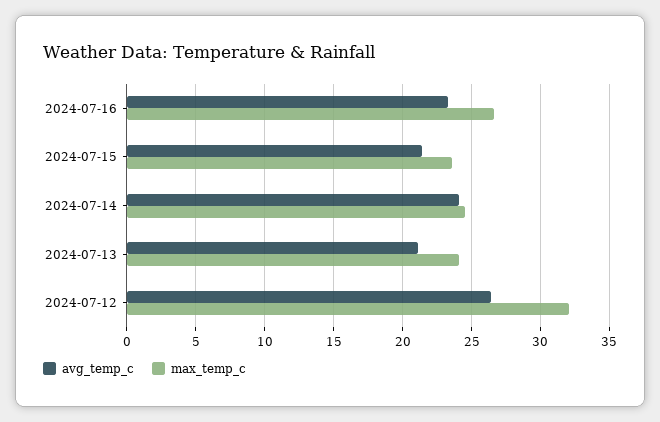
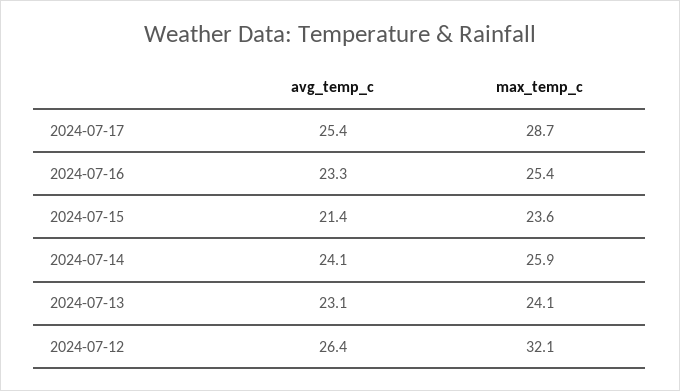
max_temp_c, 2024-07-16: 26.5 -> 25.4
max_temp_c, 2024-07-14: 24.5 -> 25.9
avg_temp_c, 2024-07-13: 21 -> 23.1
avg_temp_c, 2024-07-17: none -> 25.4
max_temp_c, 2024-07-17: none -> 28.7

